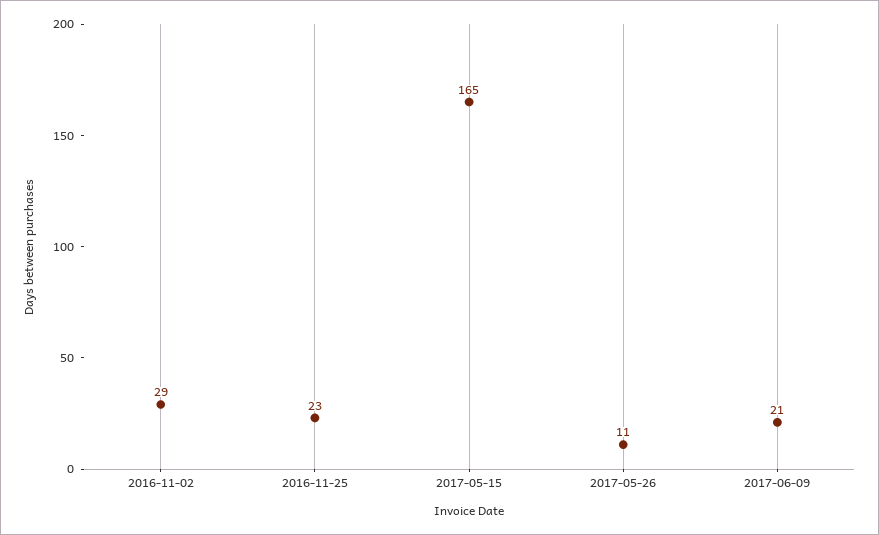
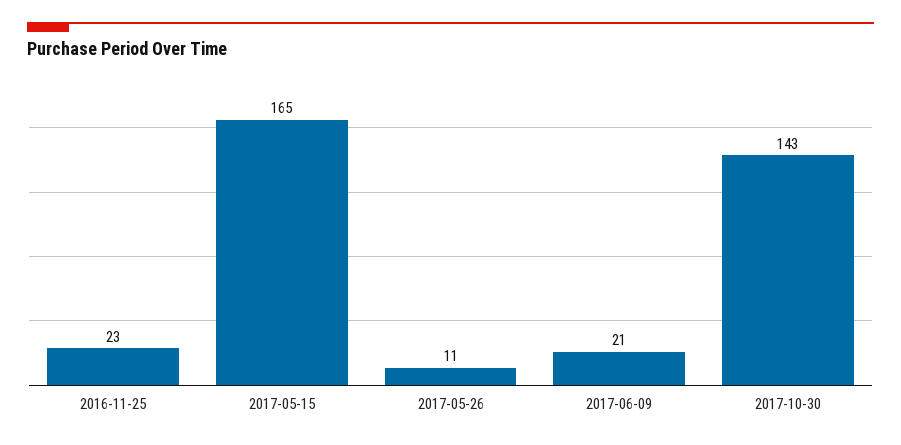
2016-11-02: 29 -> none
2017-10-30: none -> 143

